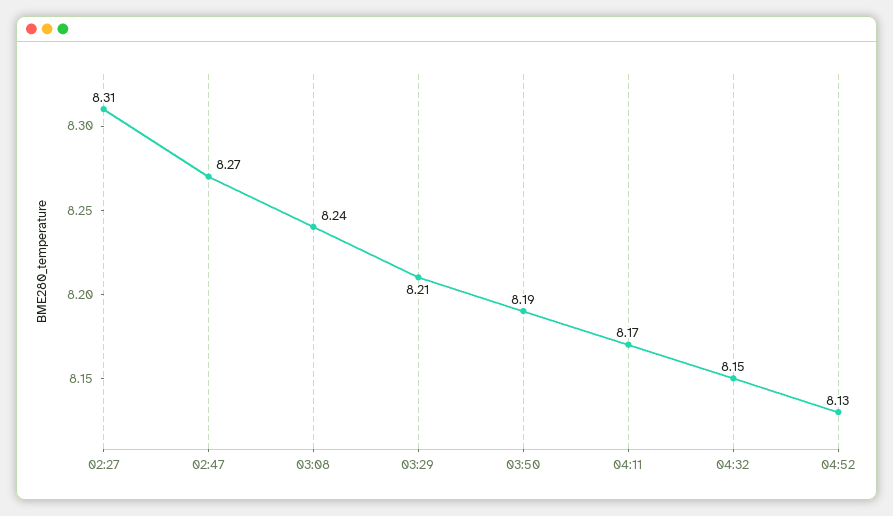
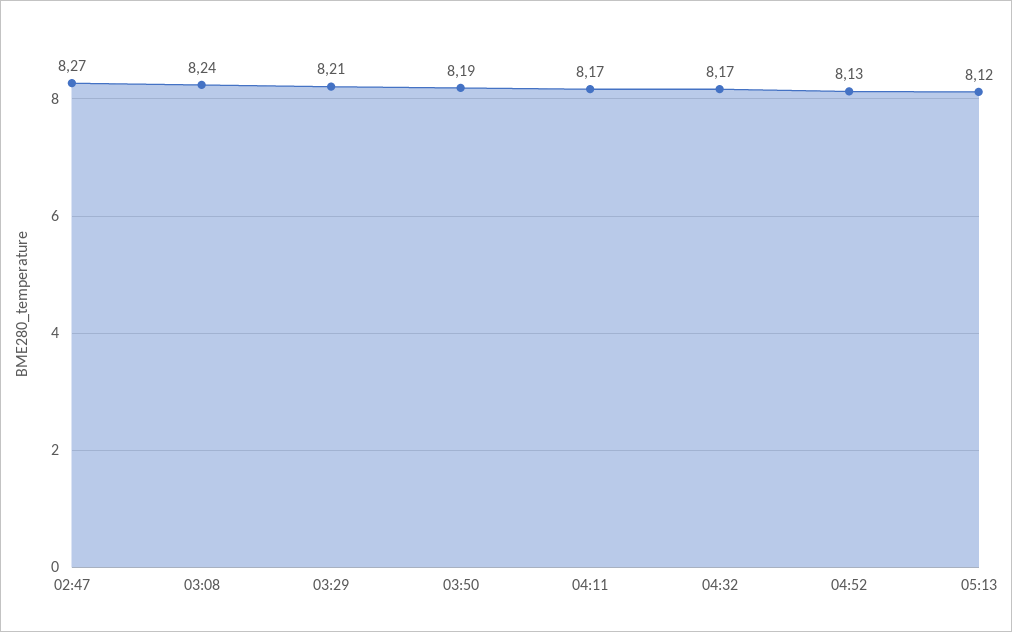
02:27: 8.31 -> none
04:32: 8.15 -> 8.17
05:13: none -> 8.12

